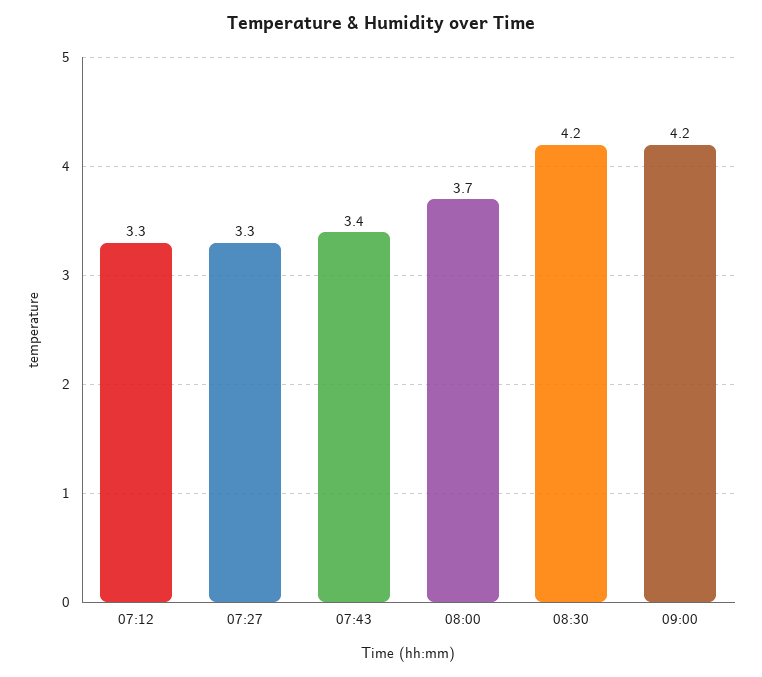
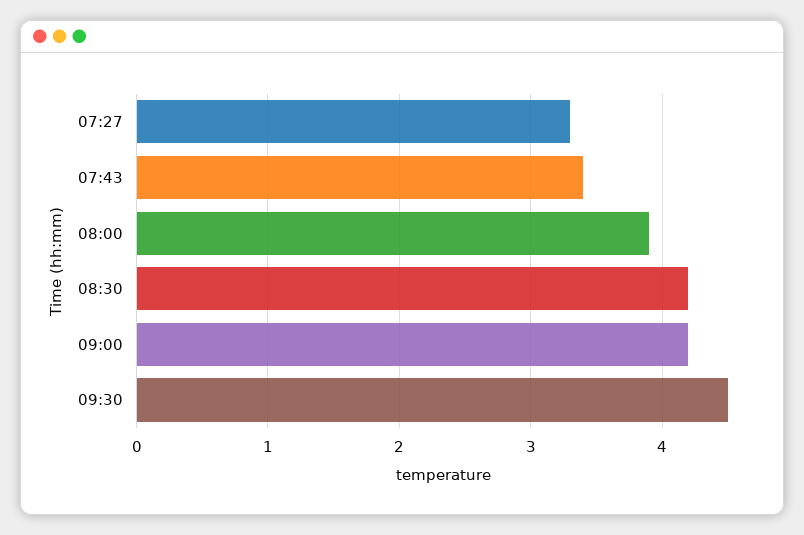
07:12: 3.3 -> none
08:00: 3.7 -> 3.9
09:30: none -> 4.5

